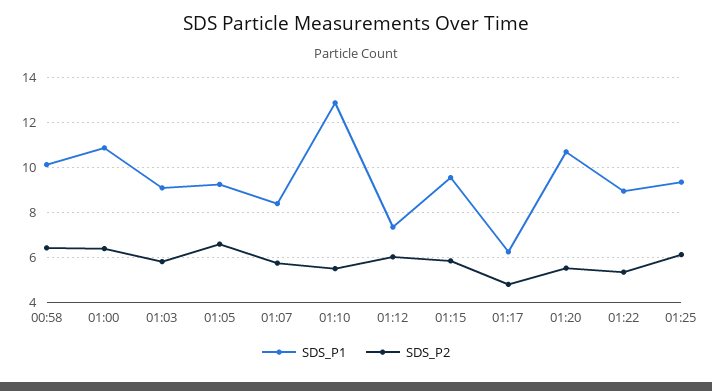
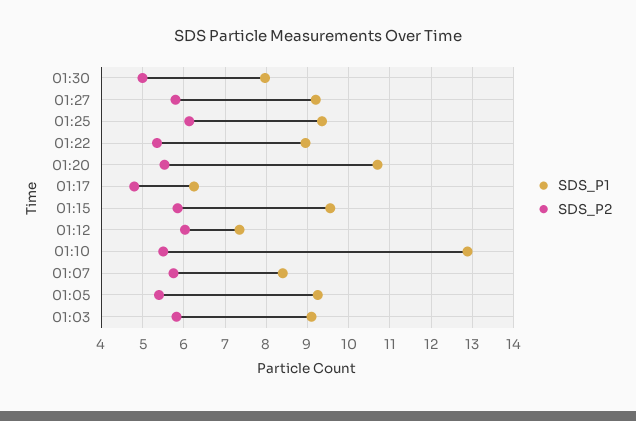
SDS_P1, 00:58: 10 -> none
SDS_P2, 00:58: 6.5 -> none
SDS_P1, 01:00: 11 -> none
SDS_P2, 01:00: 6.5 -> none
SDS_P2, 01:05: 6.5 -> 5.4
SDS_P1, 01:30: none -> 8
SDS_P2, 01:30: none -> 5
SDS_P1, 01:27: none -> 9.2
SDS_P2, 01:27: none -> 5.8

